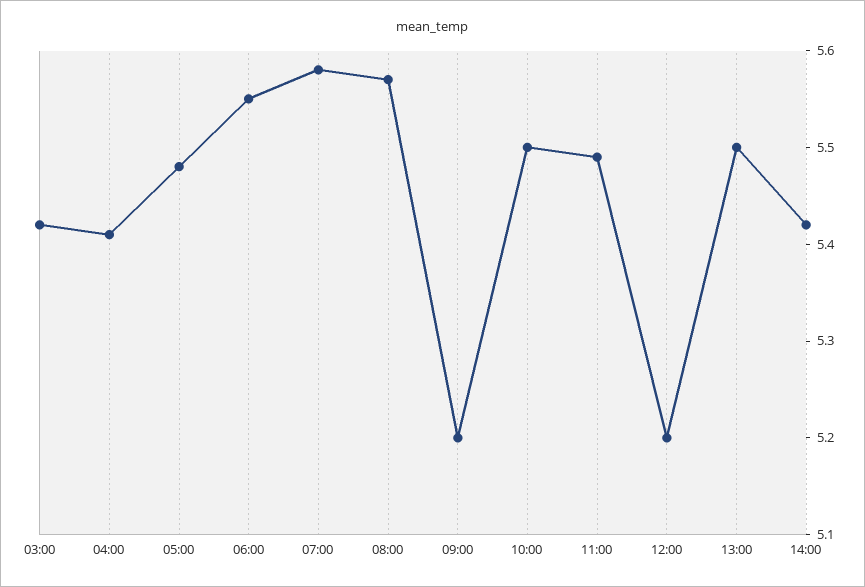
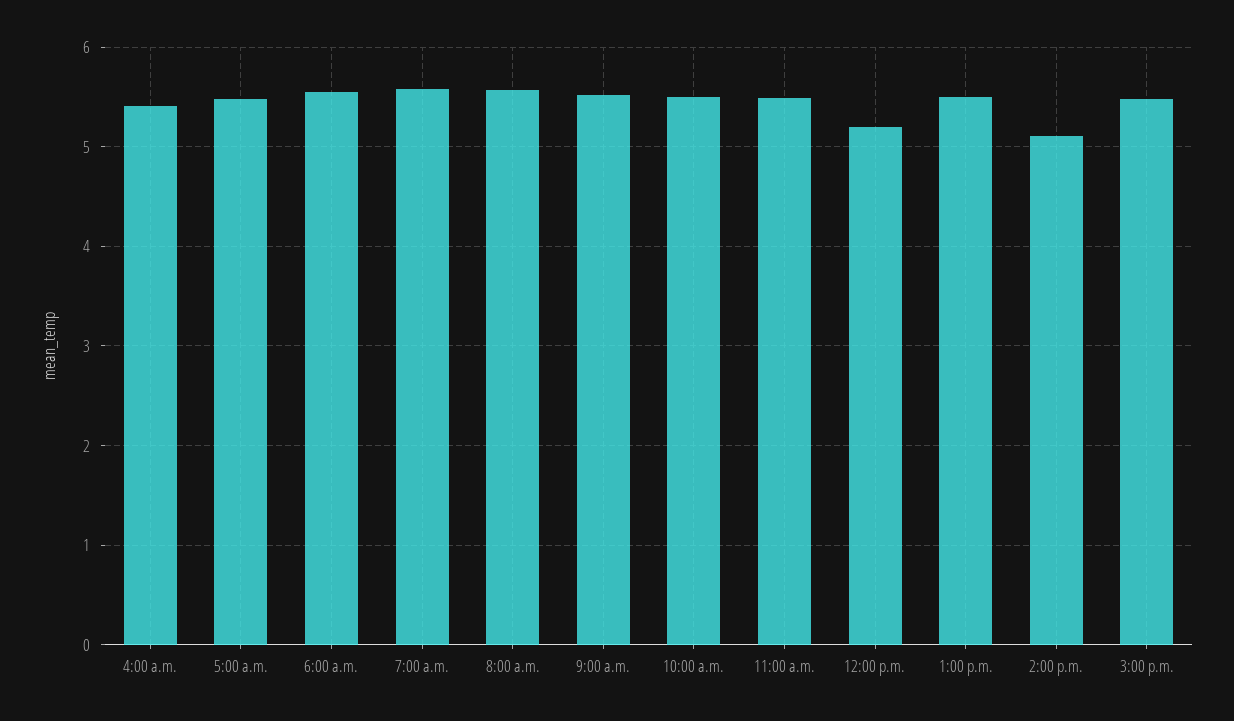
03:00: 5.42 -> none
09:00: 5.2 -> 5.5
14:00: 5.42 -> 5.1
3:00 p.m.: none -> 5.5

